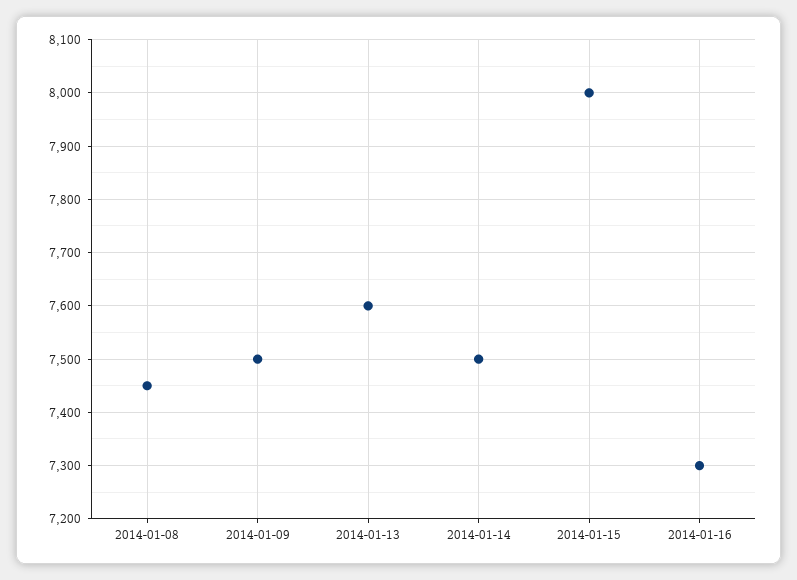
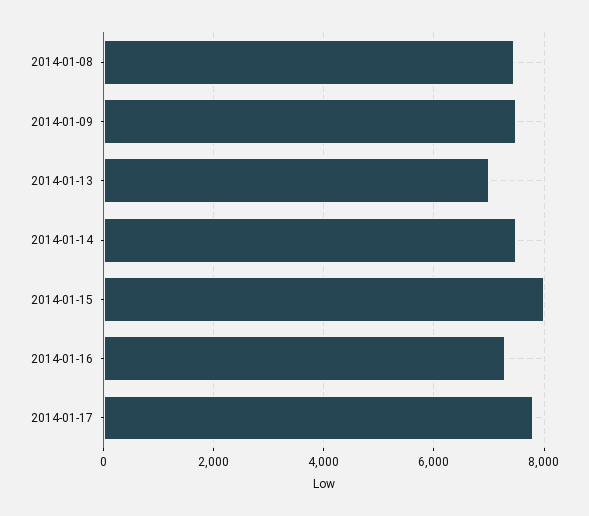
2014-01-13: 7600 -> 7000
2014-01-17: none -> 7800

